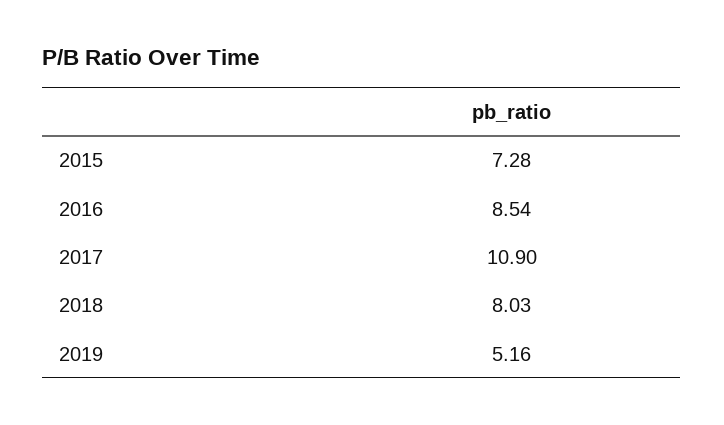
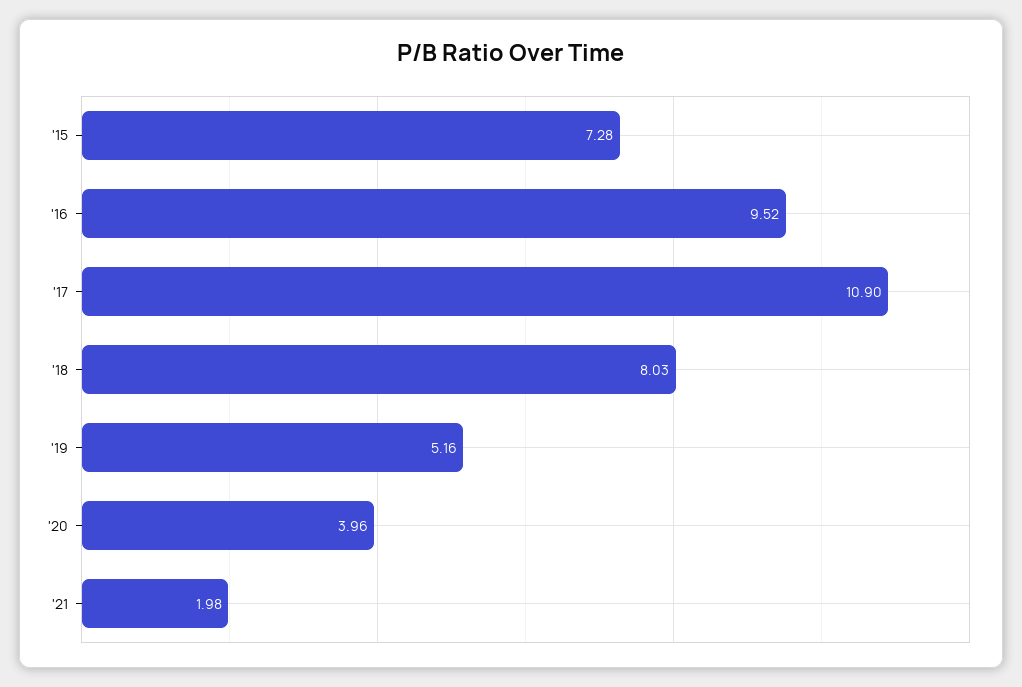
2016: 8.54 -> 9.52
'20: none -> 3.96
'21: none -> 1.98

